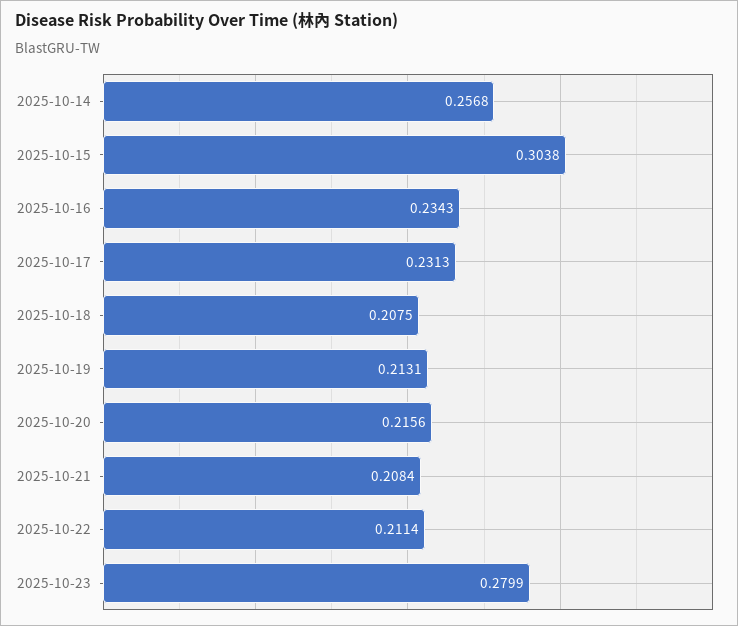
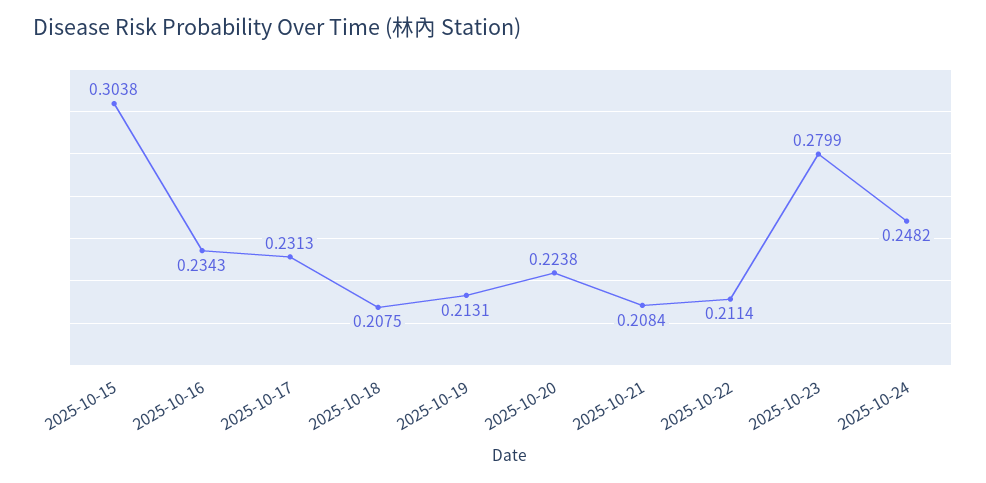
2025-10-14: 0.2568 -> none
2025-10-20: 0.2156 -> 0.2238
2025-10-24: none -> 0.2482

